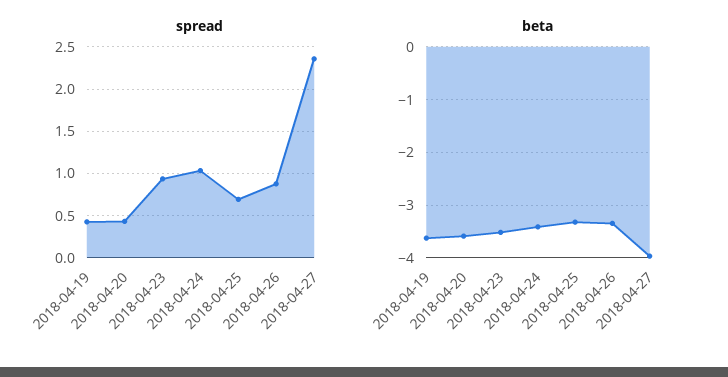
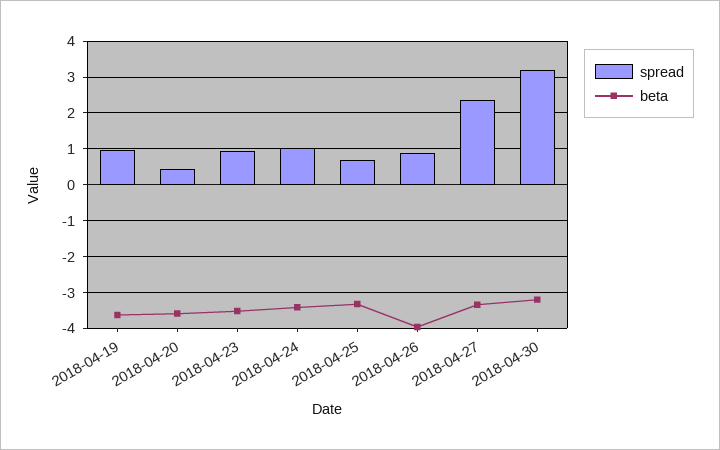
spread, 2018-04-19: 0.4 -> 1
beta, 2018-04-26: -3.4 -> -4
beta, 2018-04-27: -4 -> -3.4
spread, 2018-04-30: none -> 3.2
beta, 2018-04-30: none -> -3.2

